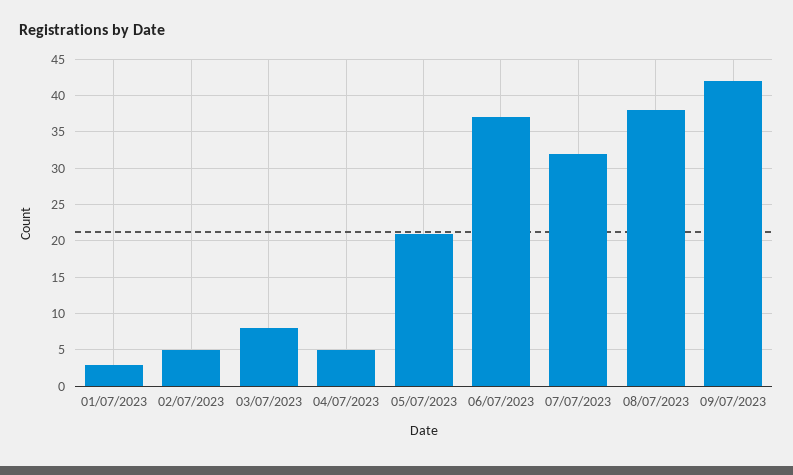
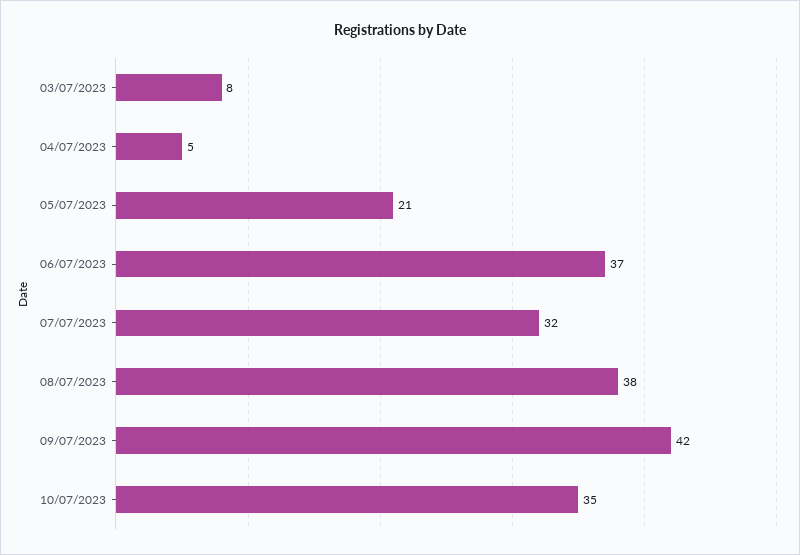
01/07/2023: 3 -> none
02/07/2023: 5 -> none
10/07/2023: none -> 35

